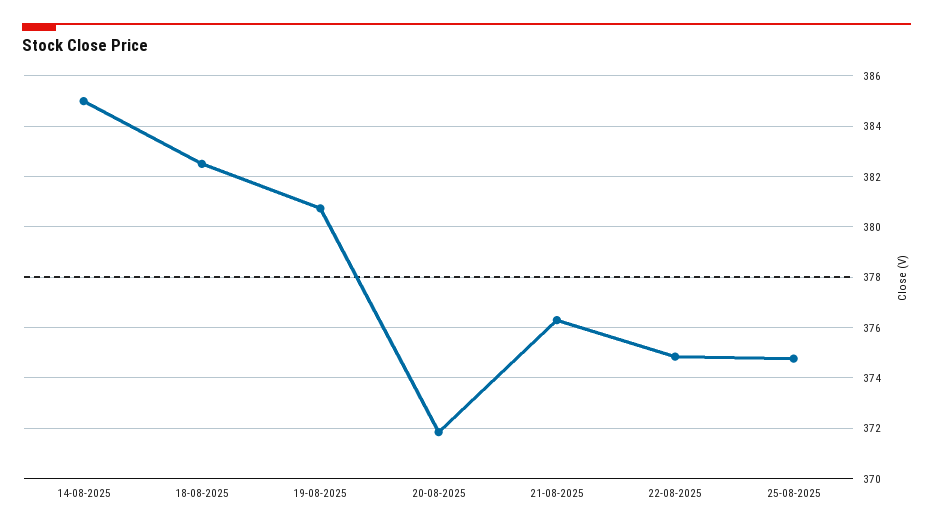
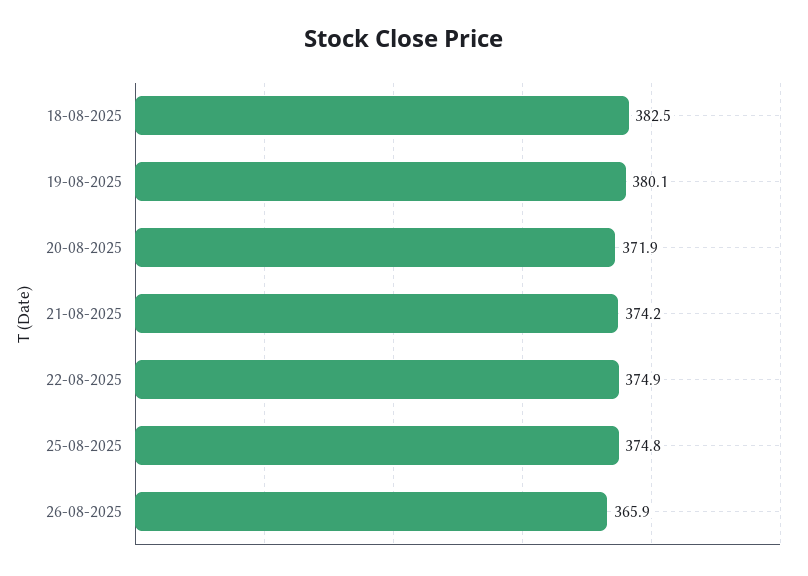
14-08-2025: 385 -> none
19-08-2025: 380.75 -> 380.1
21-08-2025: 376.25 -> 374.2
26-08-2025: none -> 365.9

